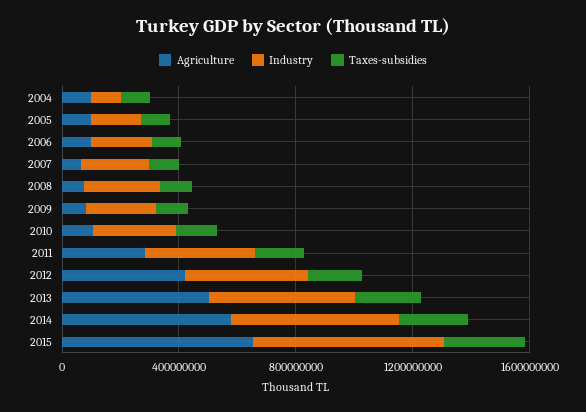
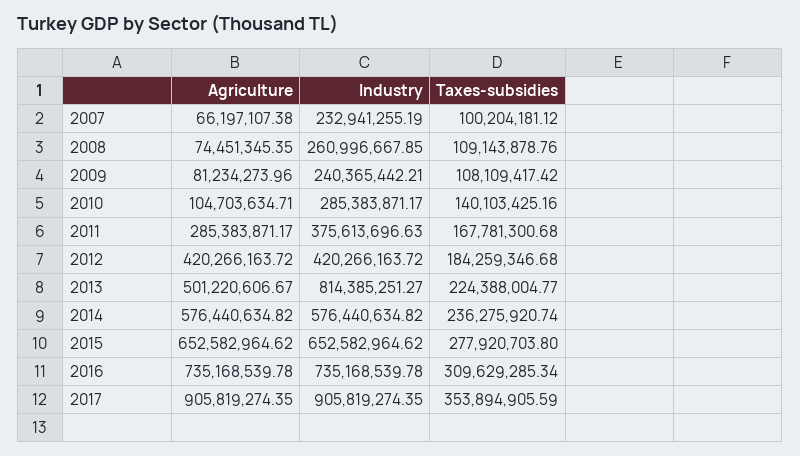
Agriculture, 2004: 100000000 -> none
Industry, 2004: 100000000 -> none
Taxes-subsidies, 2004: 100000000 -> none
Agriculture, 2005: 100000000 -> none
Industry, 2005: 200000000 -> none
Taxes-subsidies, 2005: 100000000 -> none
Agriculture, 2006: 100000000 -> none
Industry, 2006: 200000000 -> none
Taxes-subsidies, 2006: 100000000 -> none
Industry, 2013: 500000000 -> 814385251.27
Agriculture, 2016: none -> 735168539.78
Industry, 2016: none -> 735168539.78
Taxes-subsidies, 2016: none -> 309629285.34
Agriculture, 2017: none -> 905819274.35
Industry, 2017: none -> 905819274.35
Taxes-subsidies, 2017: none -> 353894905.59

